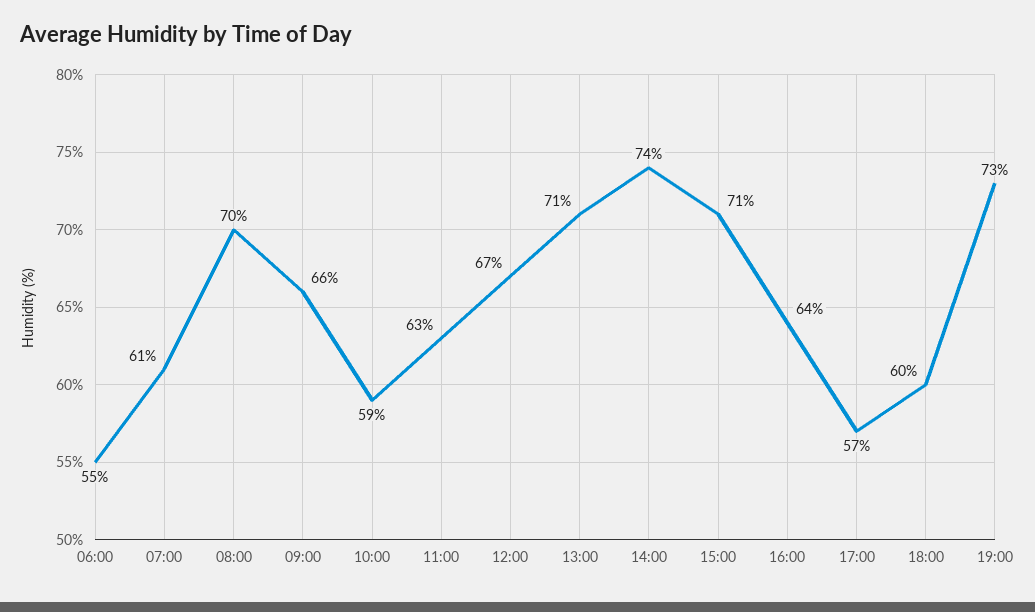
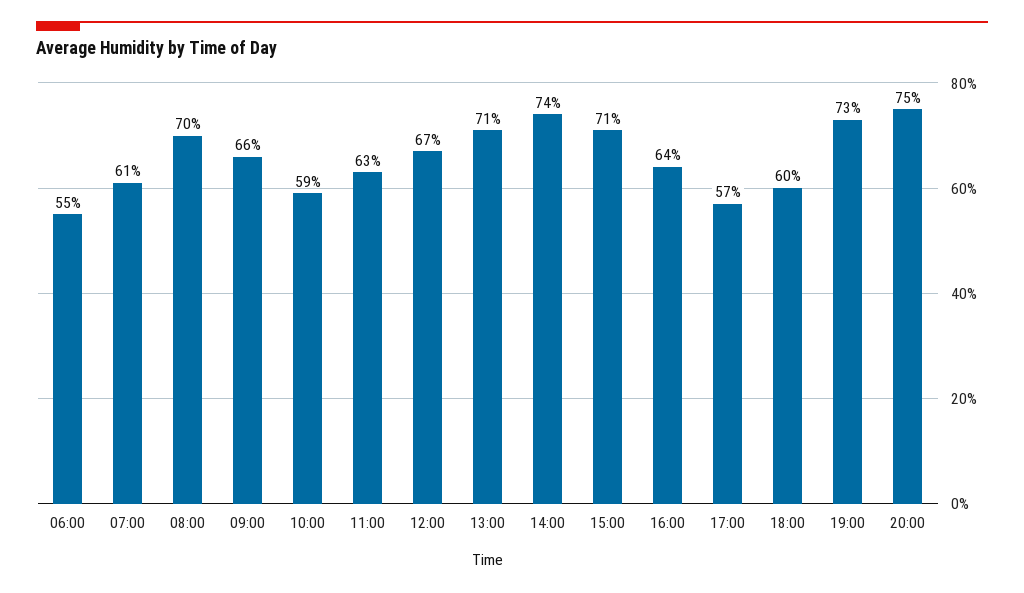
20:00: none -> 75

